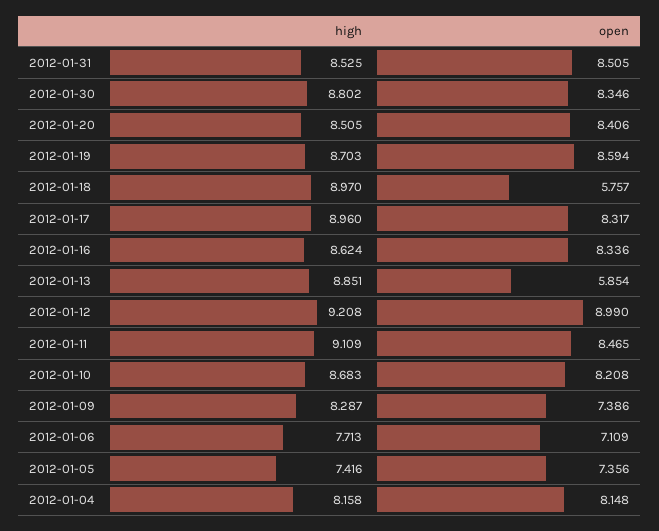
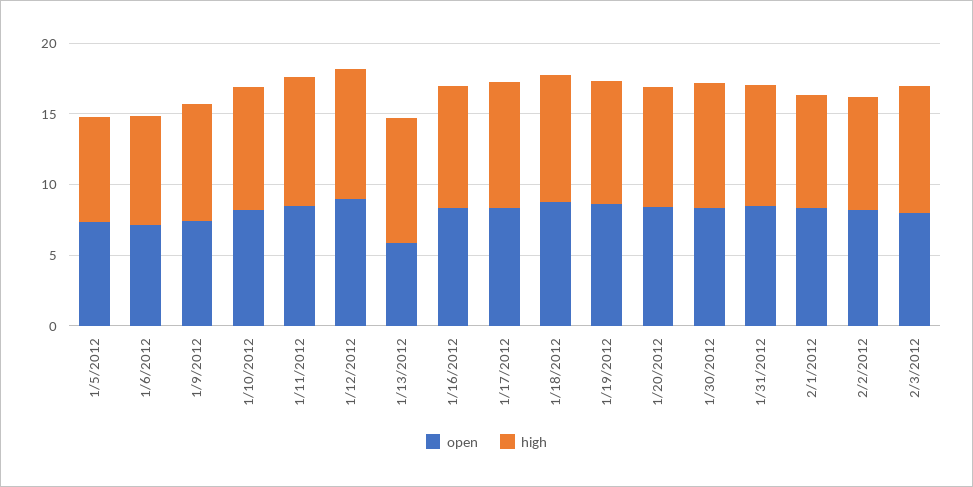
open, 2012-01-18: 5.757 -> 9
high, 2012-01-04: 8.158 -> none
open, 2012-01-04: 8.148 -> none
open, 2/1/2012: none -> 8
high, 2/1/2012: none -> 8
open, 2/2/2012: none -> 8
high, 2/2/2012: none -> 8
open, 2/3/2012: none -> 8
high, 2/3/2012: none -> 9

